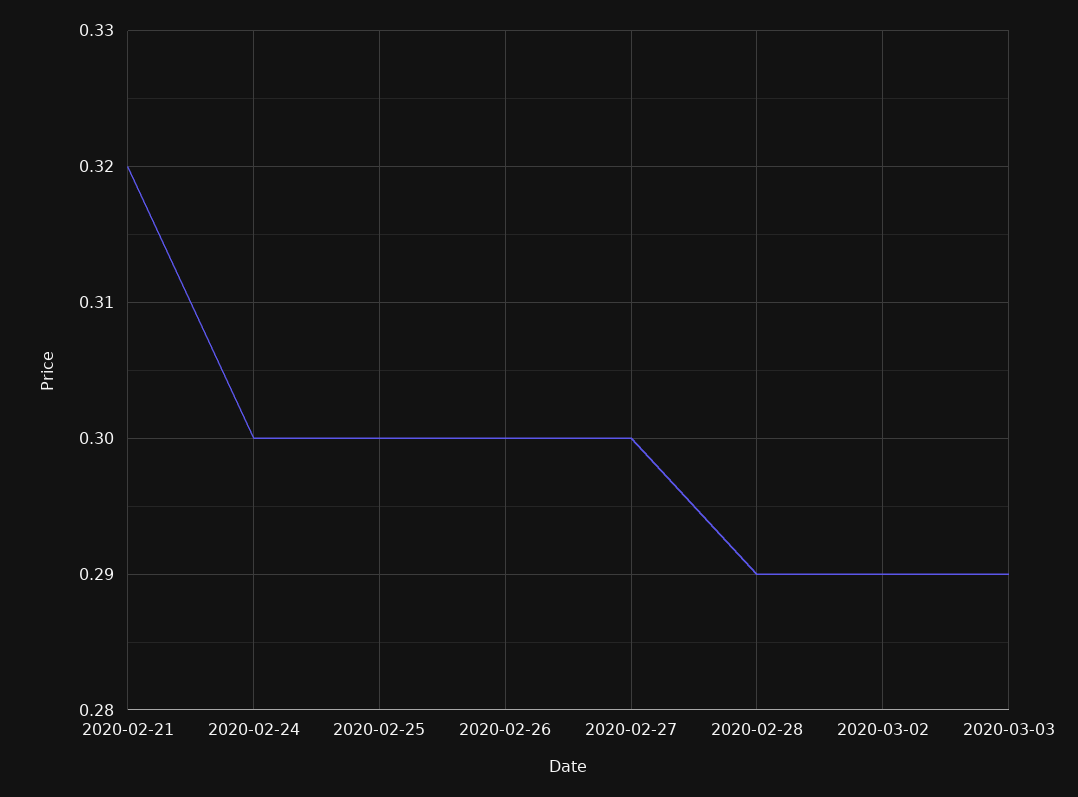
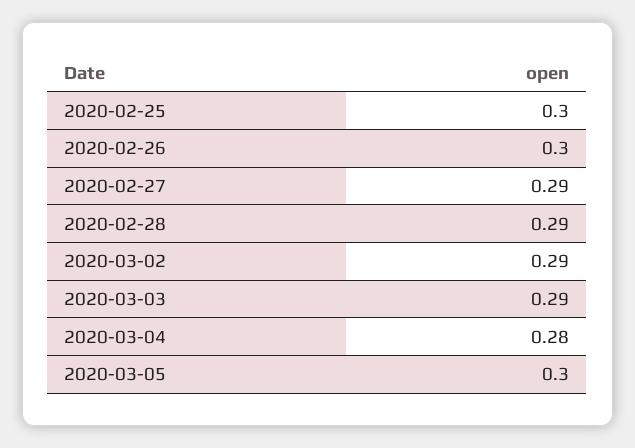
2020-02-21: 0.32 -> none
2020-02-24: 0.3 -> none
2020-02-27: 0.3 -> 0.29
2020-03-04: none -> 0.28
2020-03-05: none -> 0.3

